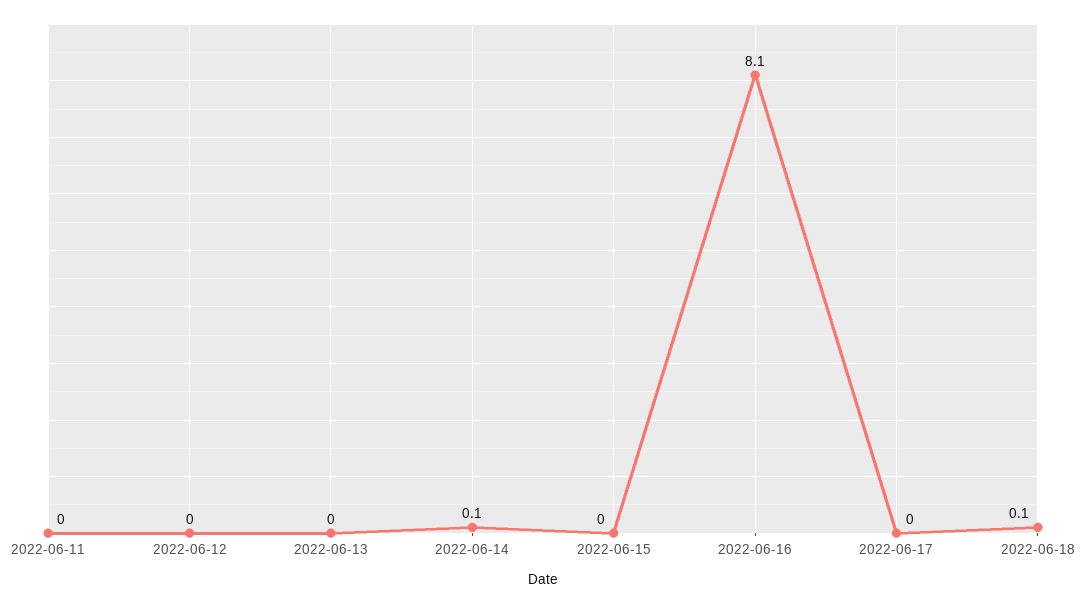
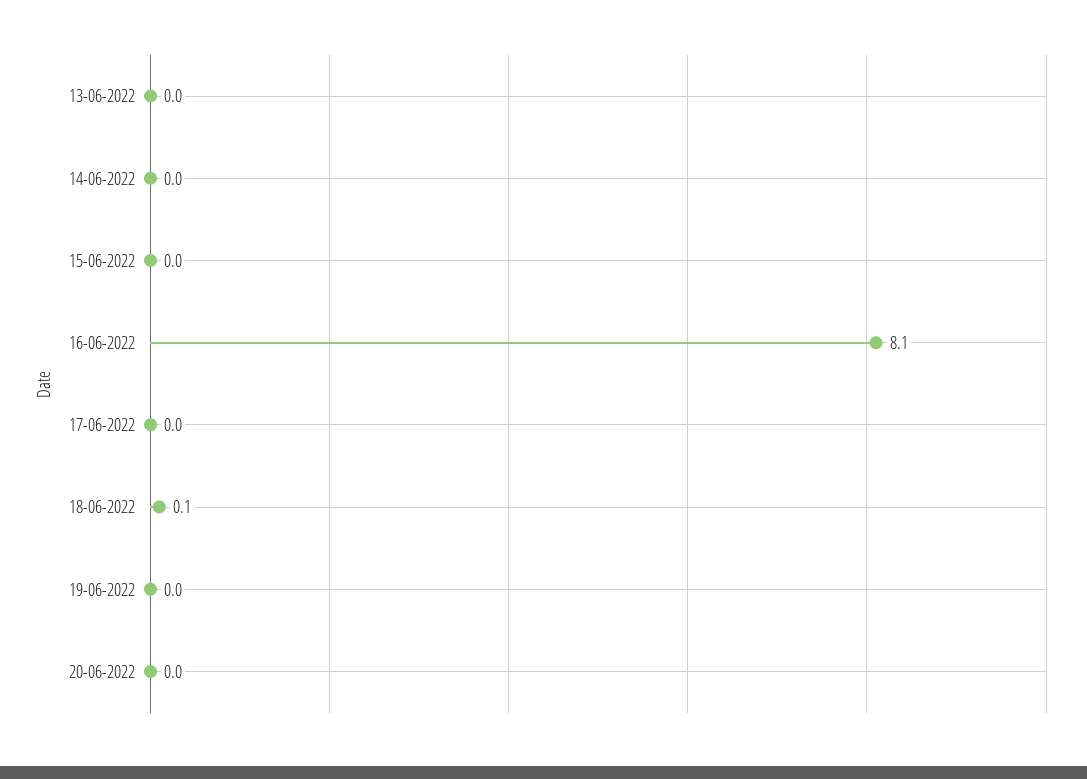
2022-06-11: 0 -> none
2022-06-12: 0 -> none
2022-06-14: 0.1 -> 0
19-06-2022: none -> 0
20-06-2022: none -> 0

